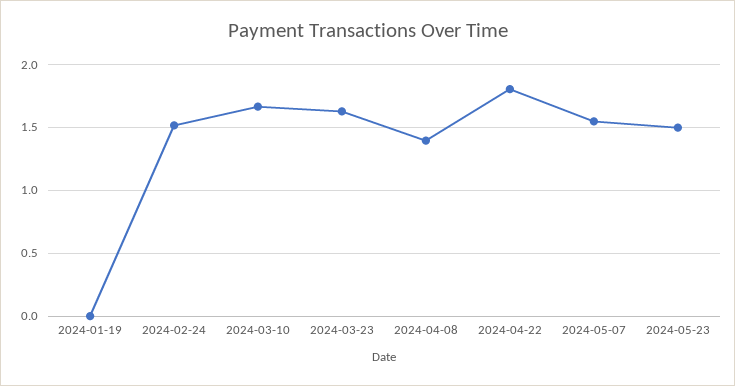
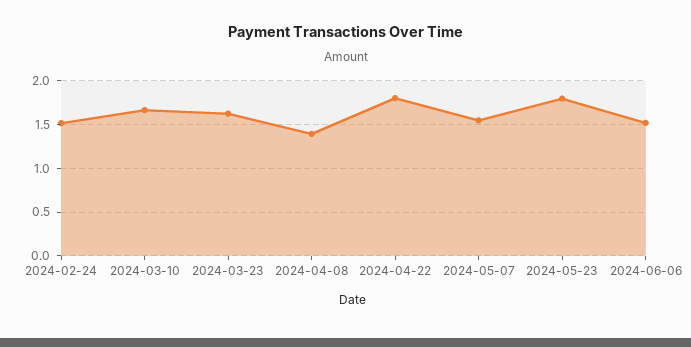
2024-01-19: 0 -> none
2024-05-23: 1.5 -> 1.8
2024-06-06: none -> 1.5

